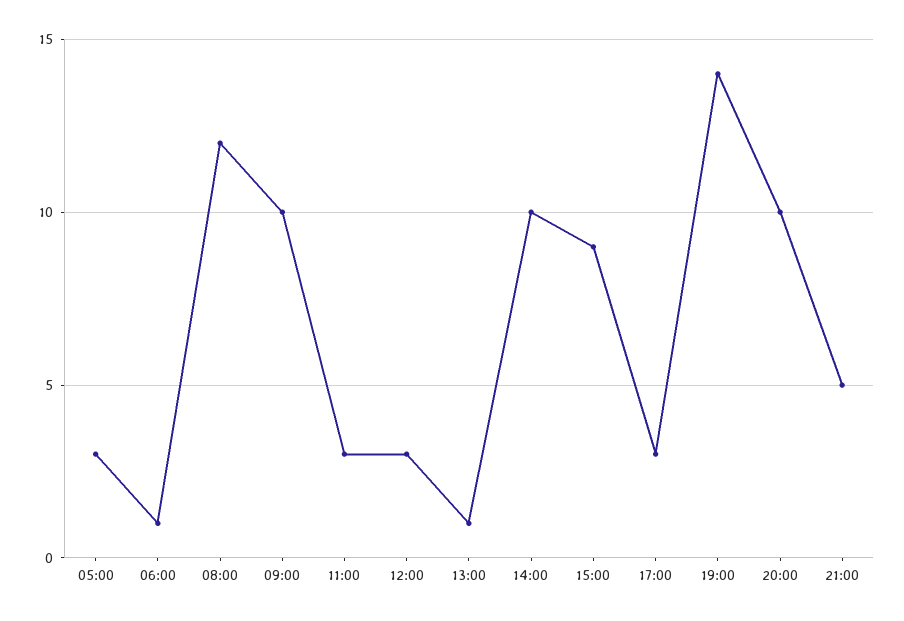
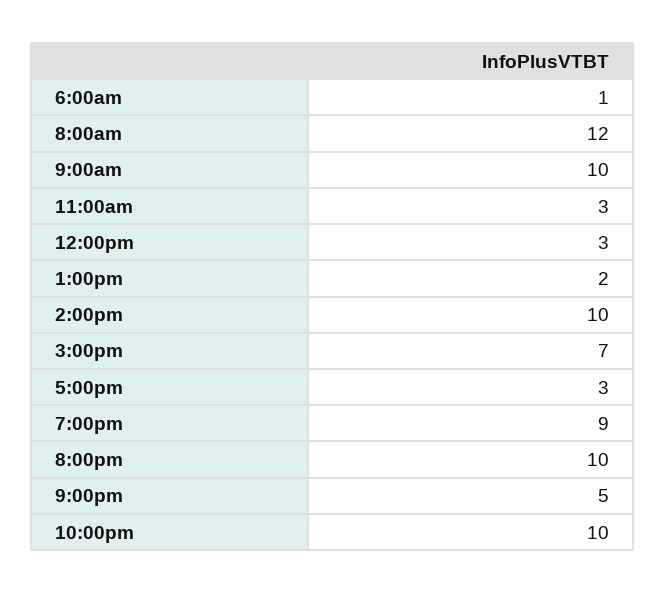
05:00: 3 -> none
13:00: 1 -> 2
15:00: 9 -> 7
19:00: 14 -> 9
10:00pm: none -> 10

